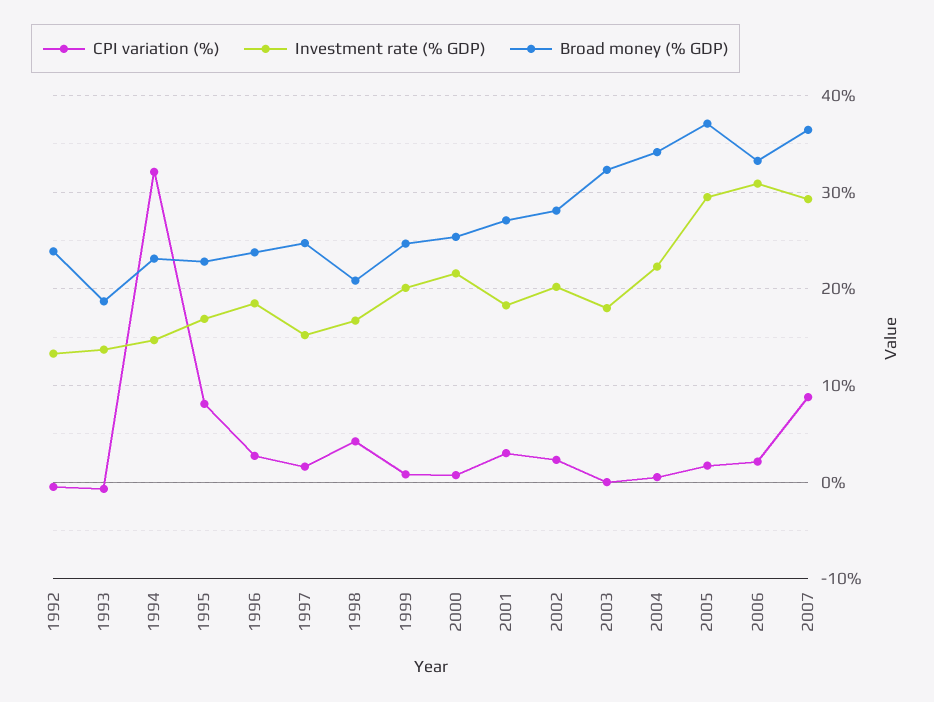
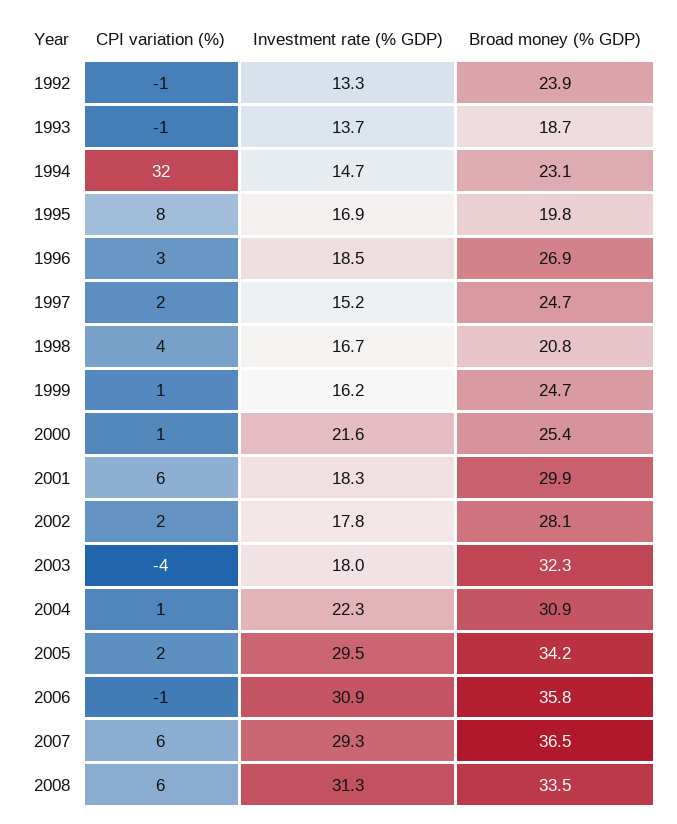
Broad money (% GDP), 1995: 23 -> 19.8
Broad money (% GDP), 1996: 24 -> 26.9
Investment rate (% GDP), 1999: 20 -> 16.2
CPI variation (%), 2001: 3 -> 6
Broad money (% GDP), 2001: 27 -> 29.9
Investment rate (% GDP), 2002: 20 -> 17.8
CPI variation (%), 2003: 0 -> -4
Broad money (% GDP), 2004: 34 -> 30.9
Broad money (% GDP), 2005: 37 -> 34.2
CPI variation (%), 2006: 2 -> -1
Broad money (% GDP), 2006: 33 -> 35.8
CPI variation (%), 2007: 9 -> 6
CPI variation (%), 2008: none -> 6
Investment rate (% GDP), 2008: none -> 31.3
Broad money (% GDP), 2008: none -> 33.5

